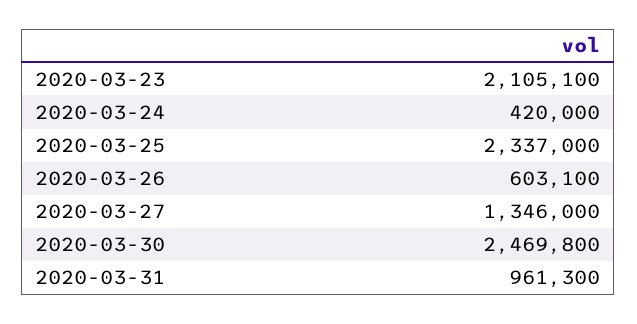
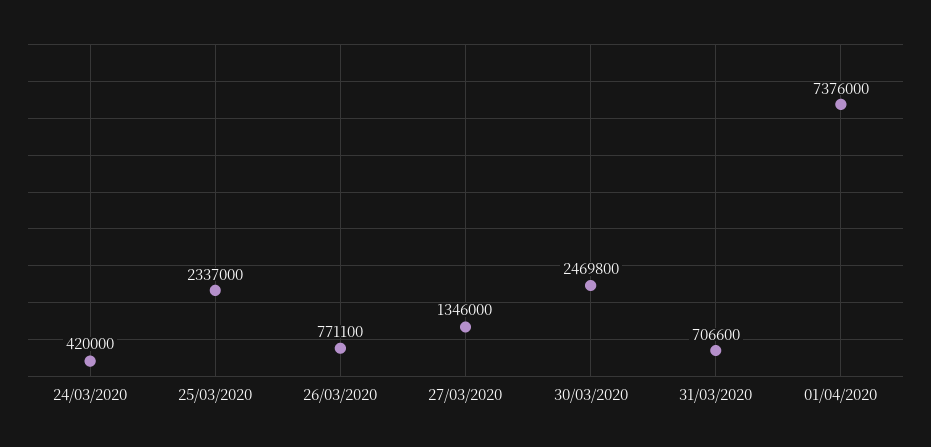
2020-03-23: 2105100 -> none
2020-03-26: 603100 -> 771100
2020-03-31: 961300 -> 706600
01/04/2020: none -> 7376000

